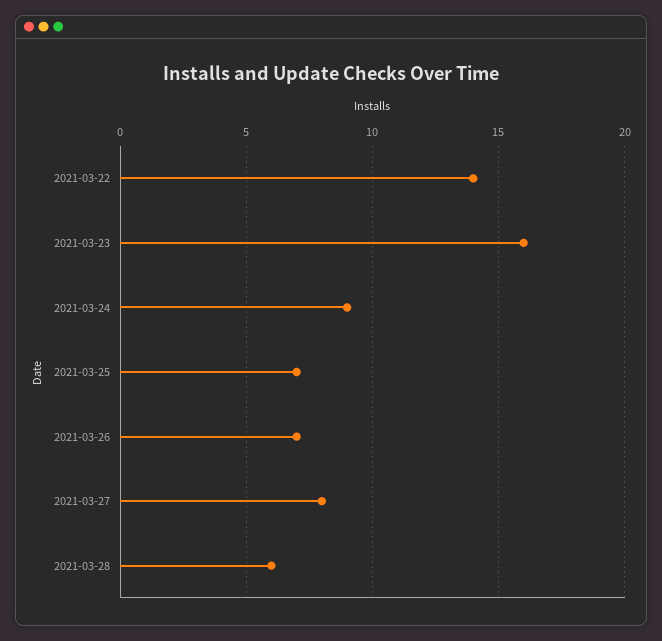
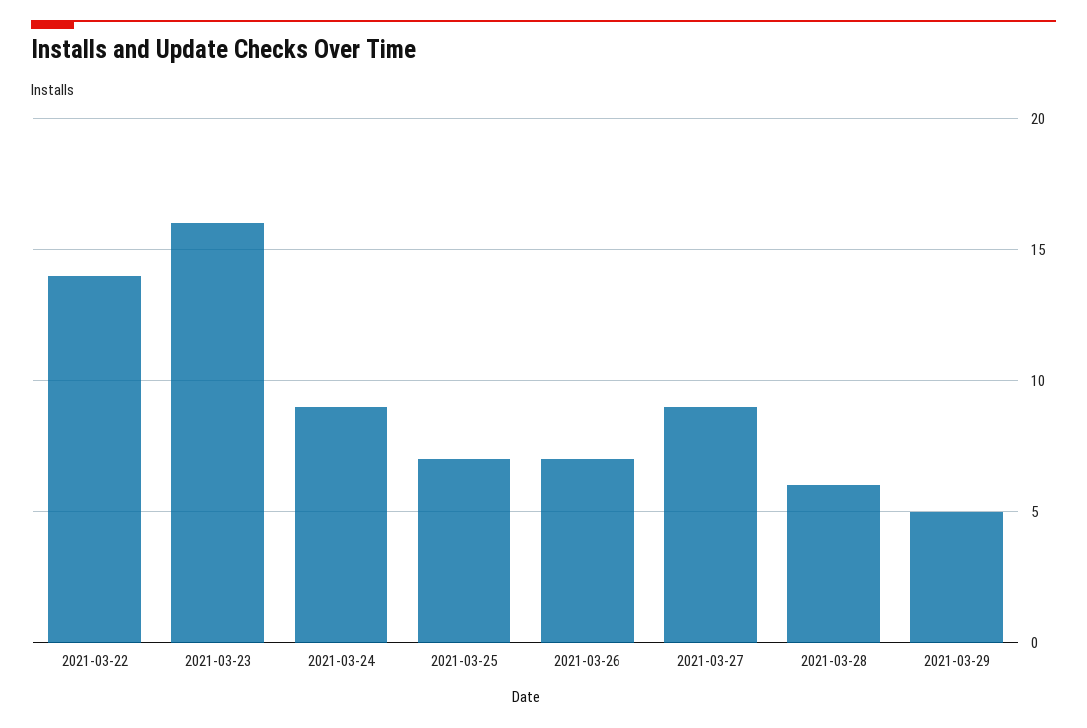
2021-03-27: 8 -> 9
2021-03-29: none -> 5

